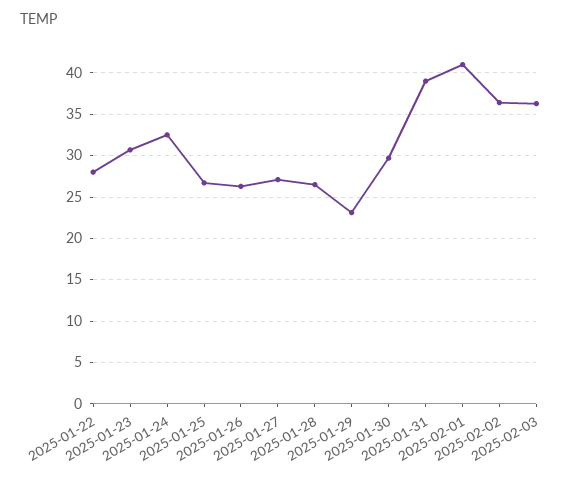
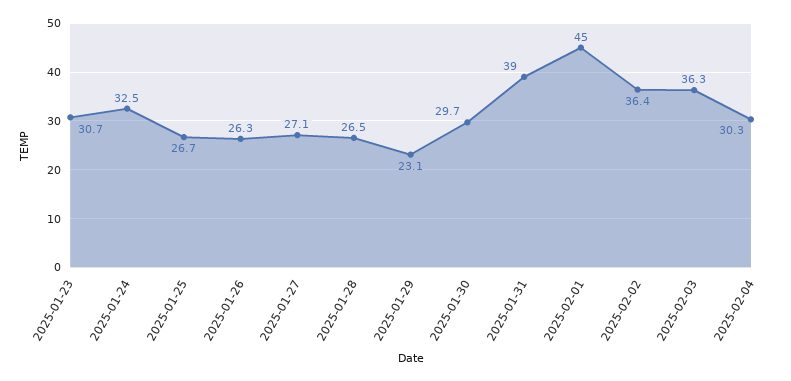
2025-01-22: 28 -> none
2025-02-01: 41 -> 45
2025-02-04: none -> 30.3

